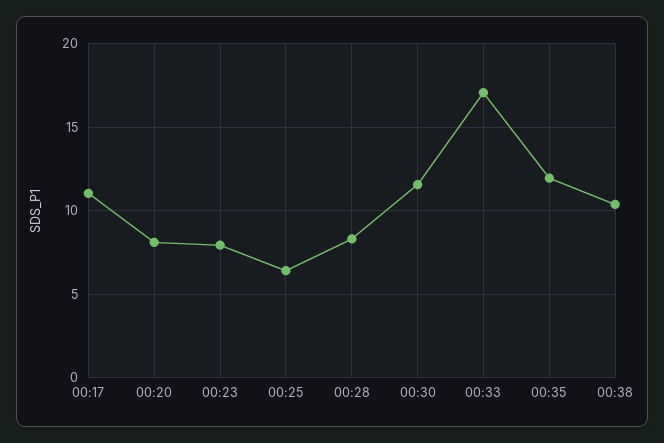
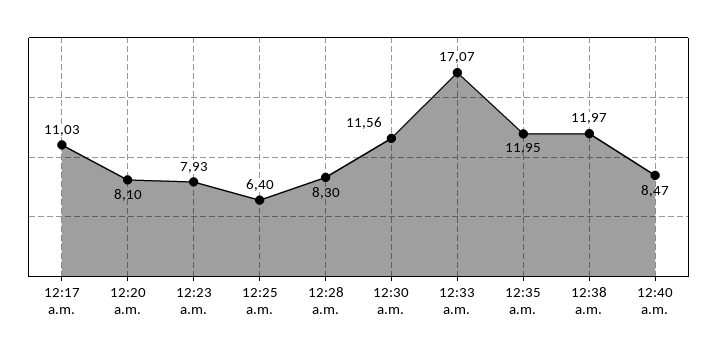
00:38: 10.5 -> 11.97
12:40 a.m.: none -> 8.47

